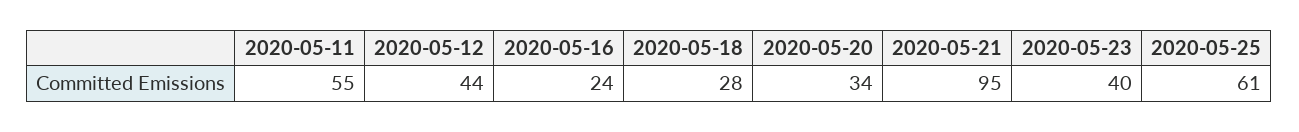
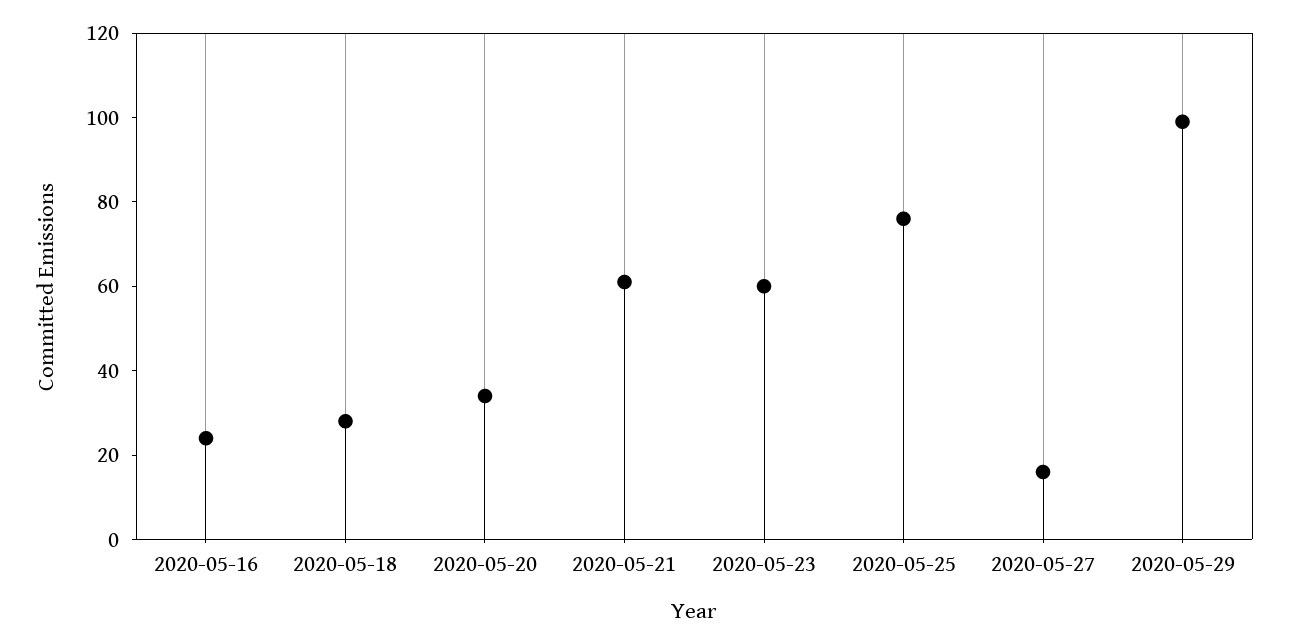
2020-05-11: 55 -> none
2020-05-12: 44 -> none
2020-05-21: 95 -> 60
2020-05-23: 40 -> 60
2020-05-25: 61 -> 75
2020-05-27: none -> 15
2020-05-29: none -> 100

